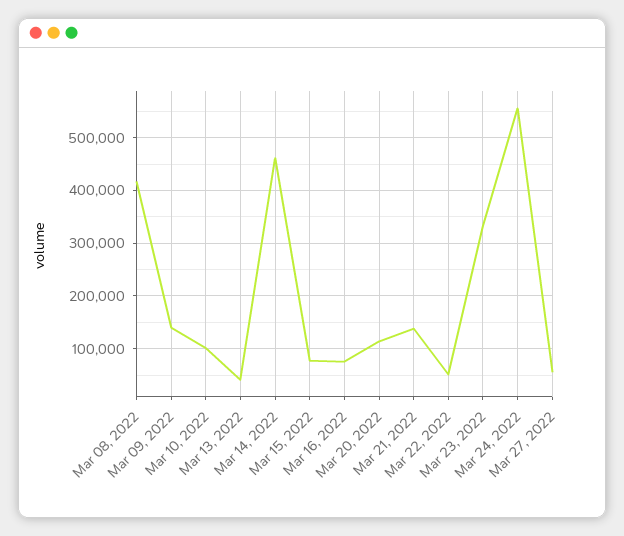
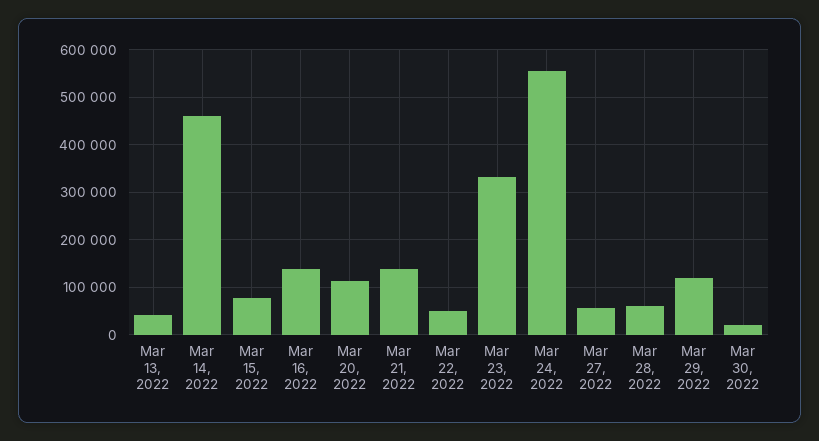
Mar 08, 2022: 420000 -> none
Mar 09, 2022: 140000 -> none
Mar 10, 2022: 100000 -> none
Mar 16, 2022: 80000 -> 140000
Mar 28, 2022: none -> 60000
Mar 29, 2022: none -> 120000
Mar 30, 2022: none -> 20000

